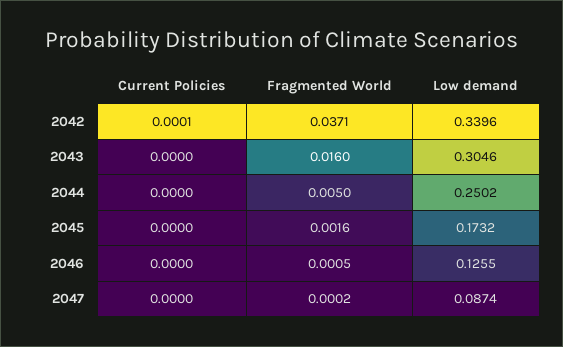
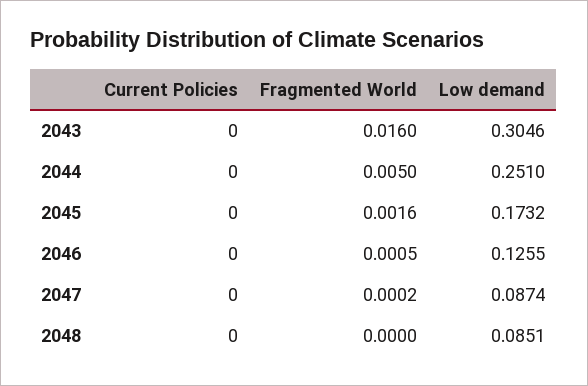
Current Policies, 2042: 0.0001 -> none
Fragmented World, 2042: 0.0371 -> none
Low demand, 2042: 0.3396 -> none
Low demand, 2044: 0.2502 -> 0.251
Current Policies, 2048: none -> 0
Fragmented World, 2048: none -> 0
Low demand, 2048: none -> 0.0851

